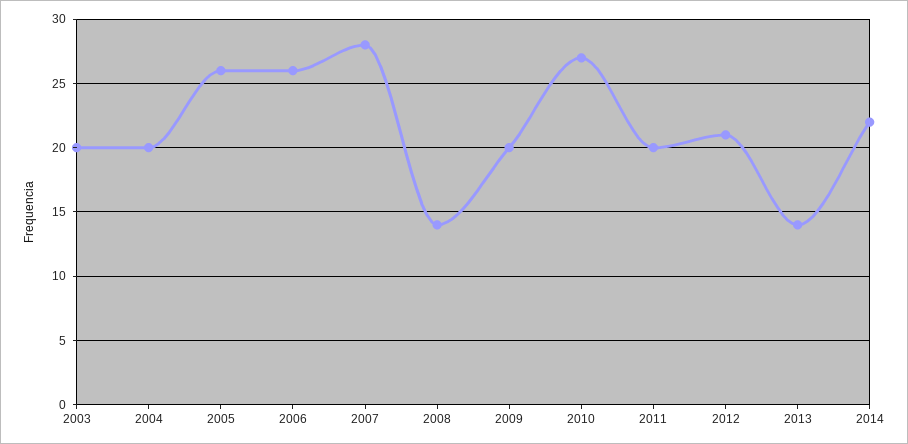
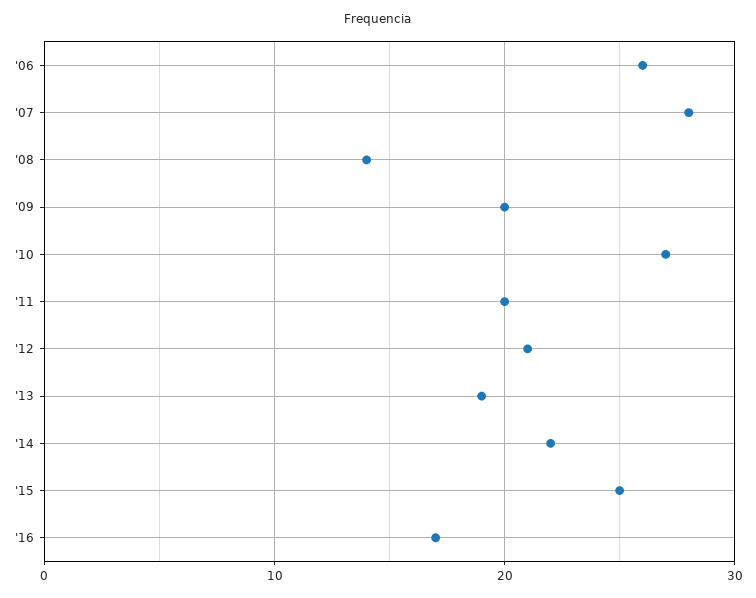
2003: 20 -> none
2004: 20 -> none
2005: 26 -> none
2013: 14 -> 19
'15: none -> 25
'16: none -> 17

